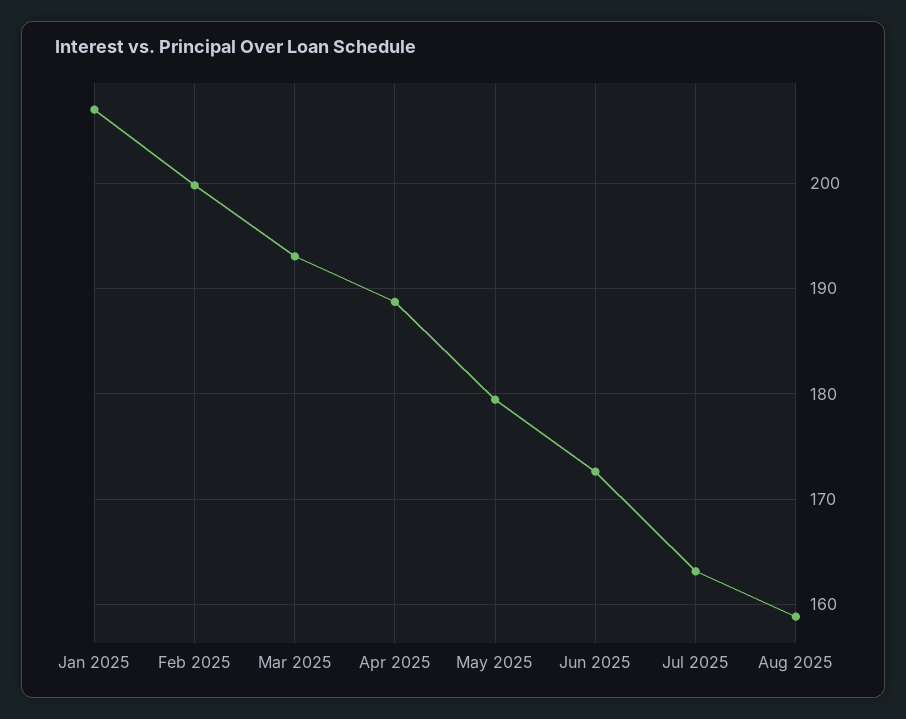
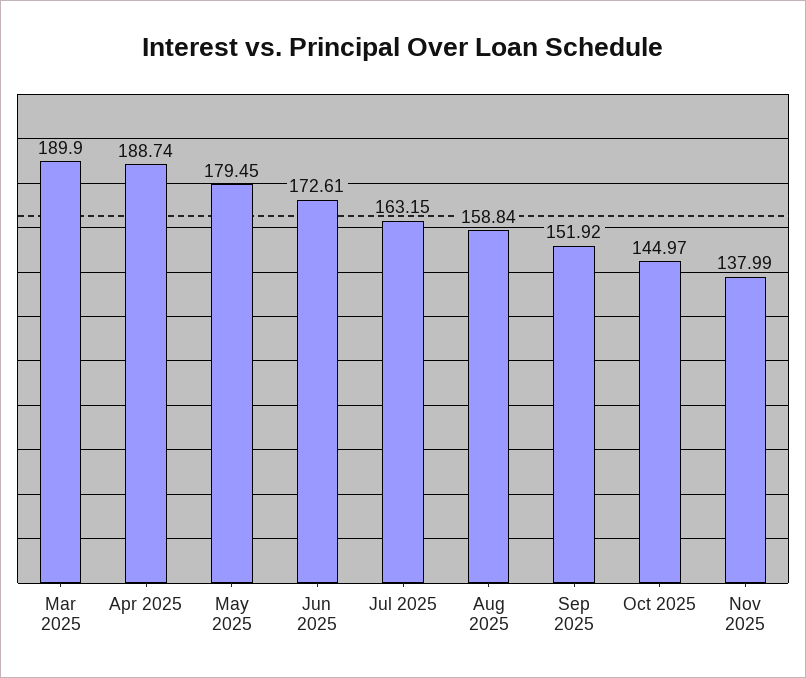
Jan 2025: 207 -> none
Feb 2025: 200 -> none
Mar 2025: 193 -> 189.9
Sep 2025: none -> 151.92
Oct 2025: none -> 144.97
Nov 2025: none -> 137.99

